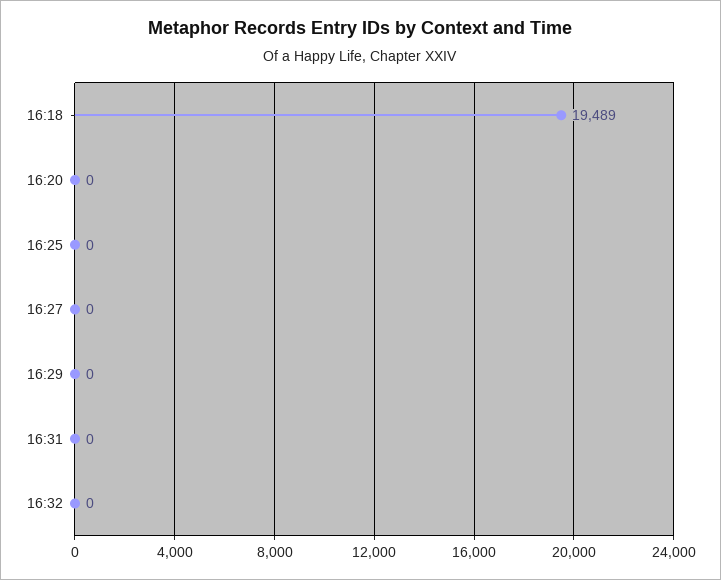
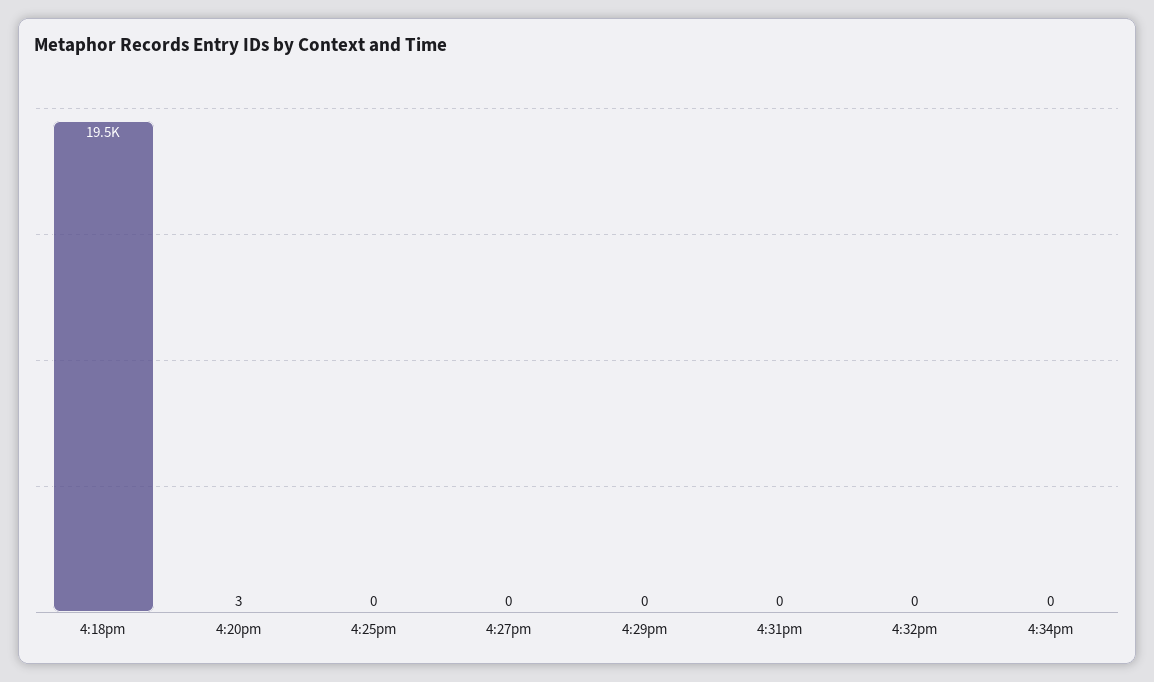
16:20: 0 -> 3
4:34pm: none -> 0

